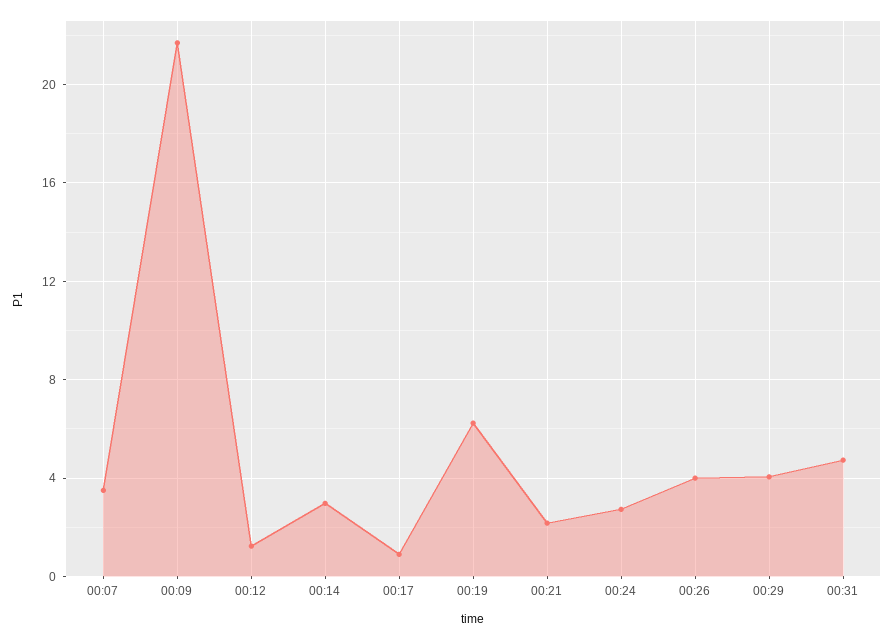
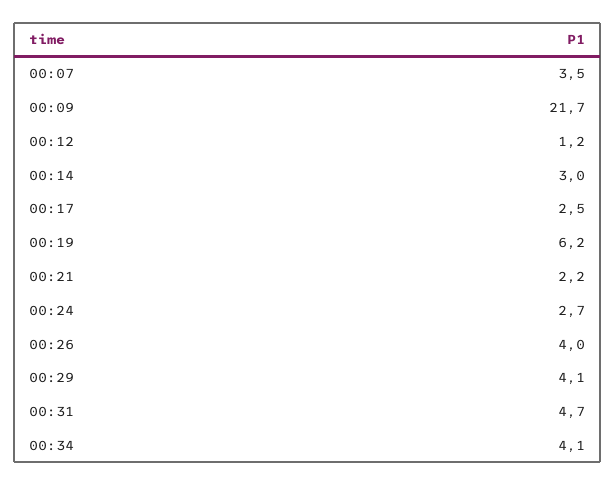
00:17: 1 -> 2.5
00:34: none -> 4.1

